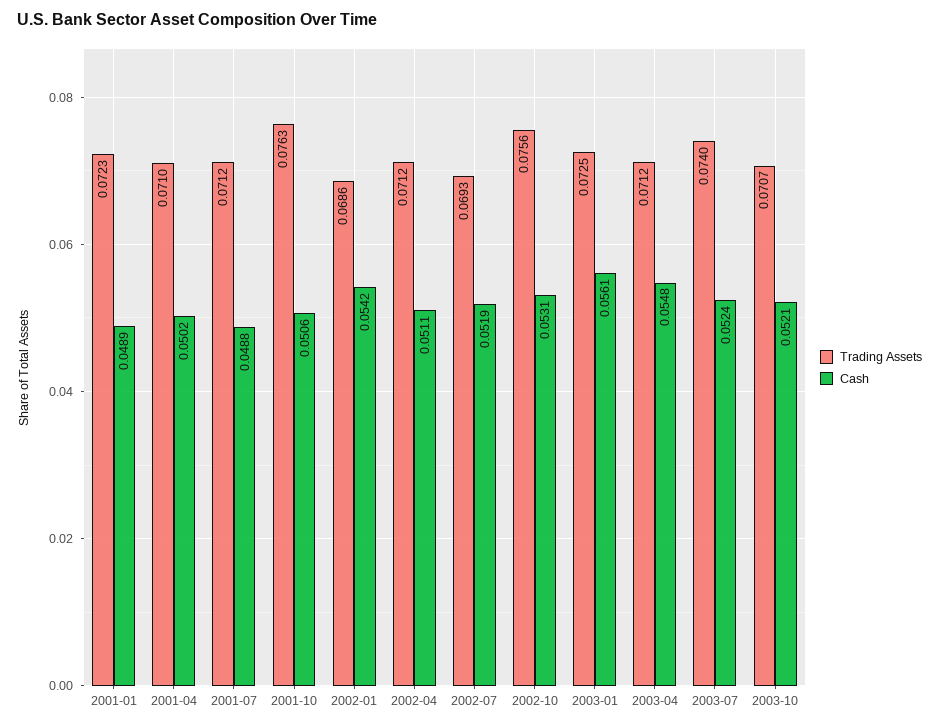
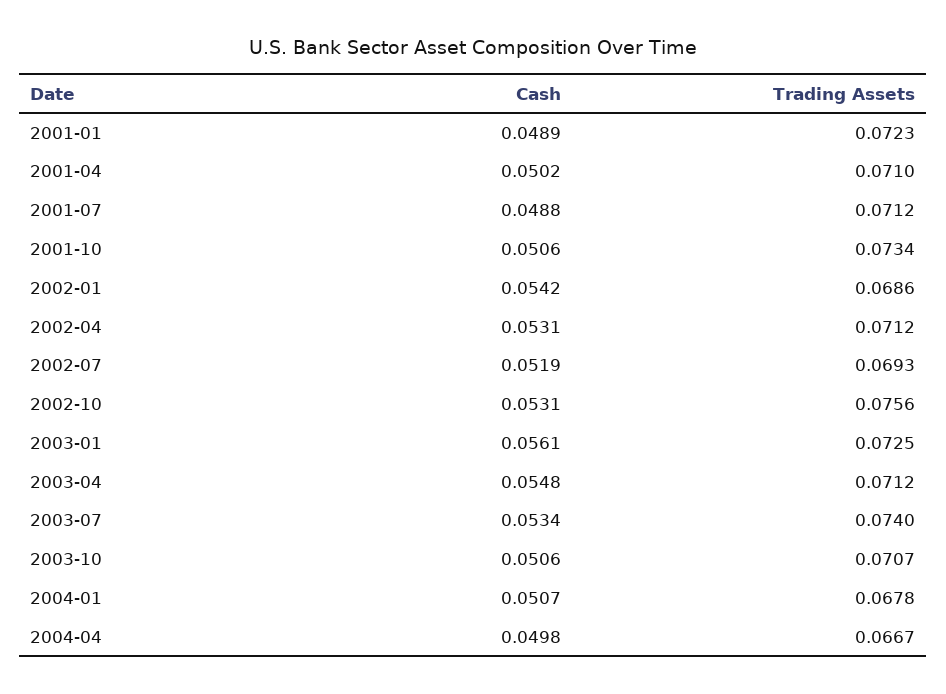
Trading Assets, 2001-10: 0.0763 -> 0.0734
Cash, 2002-04: 0.0511 -> 0.0531
Cash, 2003-07: 0.0524 -> 0.0534
Cash, 2003-10: 0.0521 -> 0.0506
Cash, 2004-01: none -> 0.0507
Trading Assets, 2004-01: none -> 0.0678
Cash, 2004-04: none -> 0.0498
Trading Assets, 2004-04: none -> 0.0667

